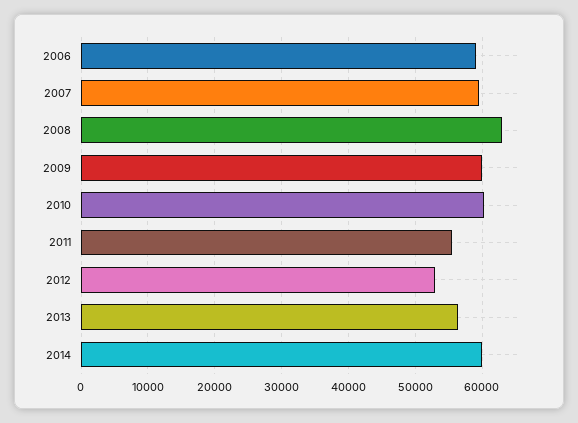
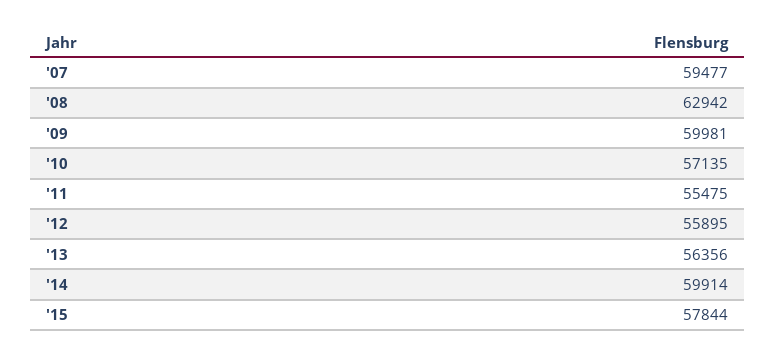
2006: 59000 -> none
2010: 60000 -> 57135
2012: 53000 -> 55895
'15: none -> 57844

